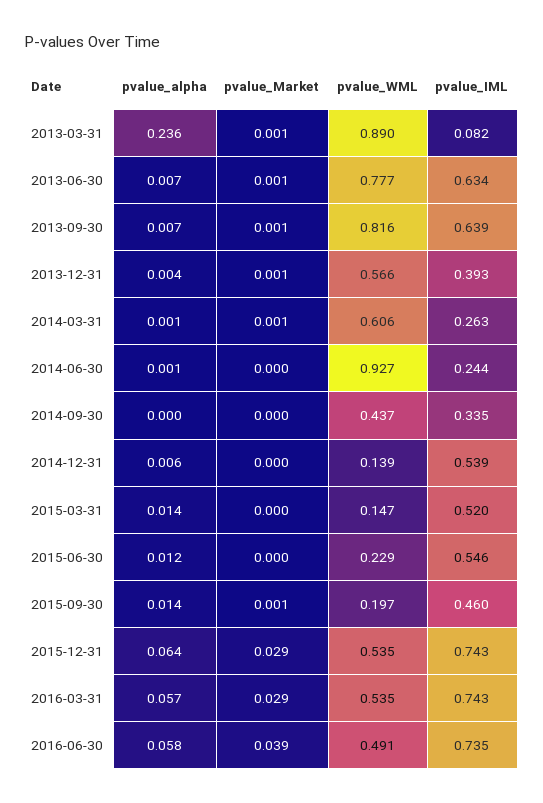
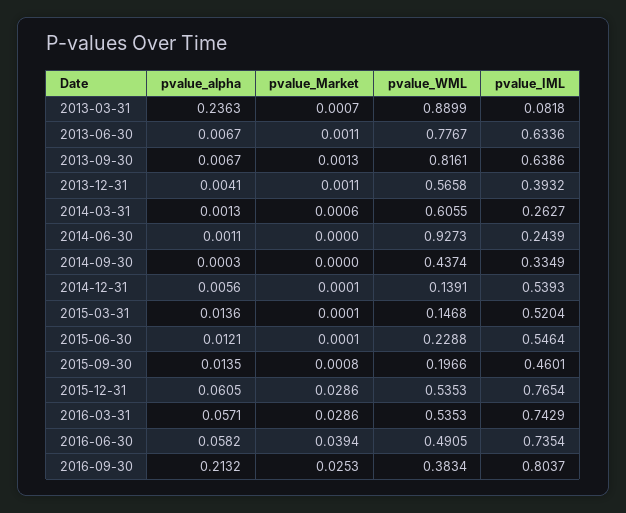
pvalue_alpha, 2015-12-31: 0.064 -> 0.0605
pvalue_IML, 2015-12-31: 0.743 -> 0.7654
pvalue_alpha, 2016-09-30: none -> 0.2132
pvalue_Market, 2016-09-30: none -> 0.0253
pvalue_WML, 2016-09-30: none -> 0.3834
pvalue_IML, 2016-09-30: none -> 0.8037

